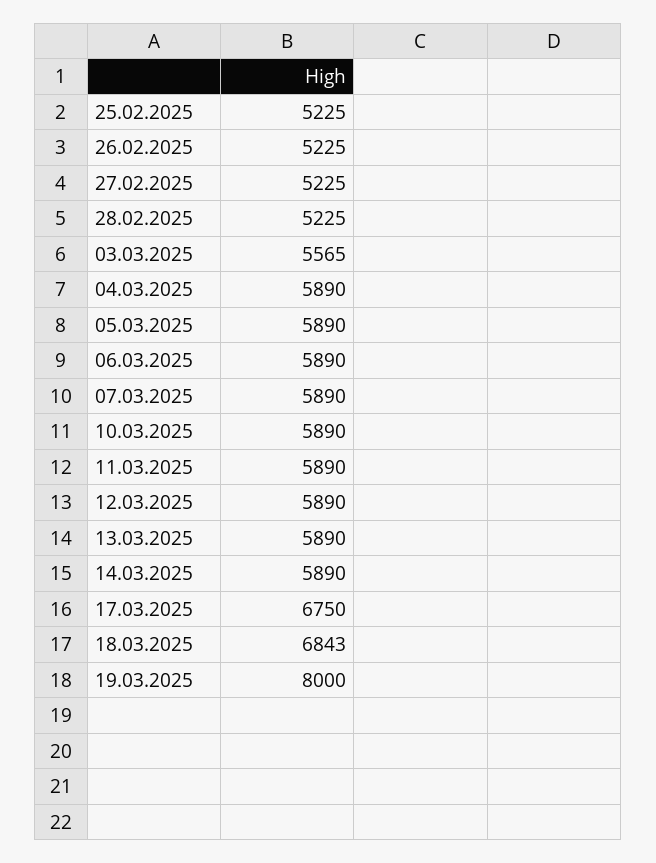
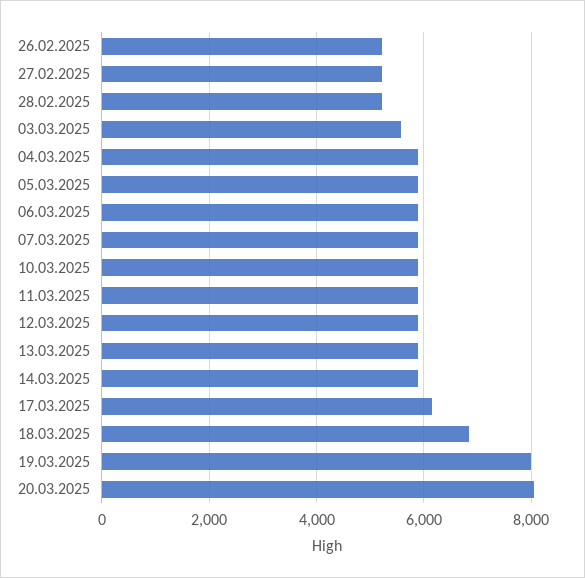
25.02.2025: 5225 -> none
17.03.2025: 6750 -> 6200
20.03.2025: none -> 8000

